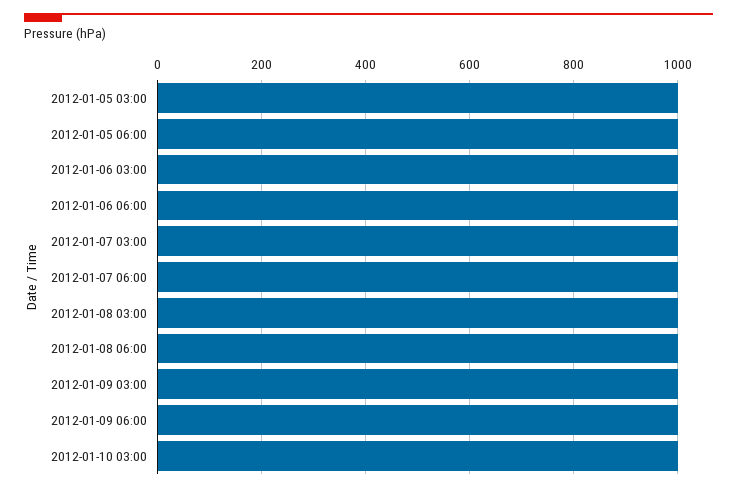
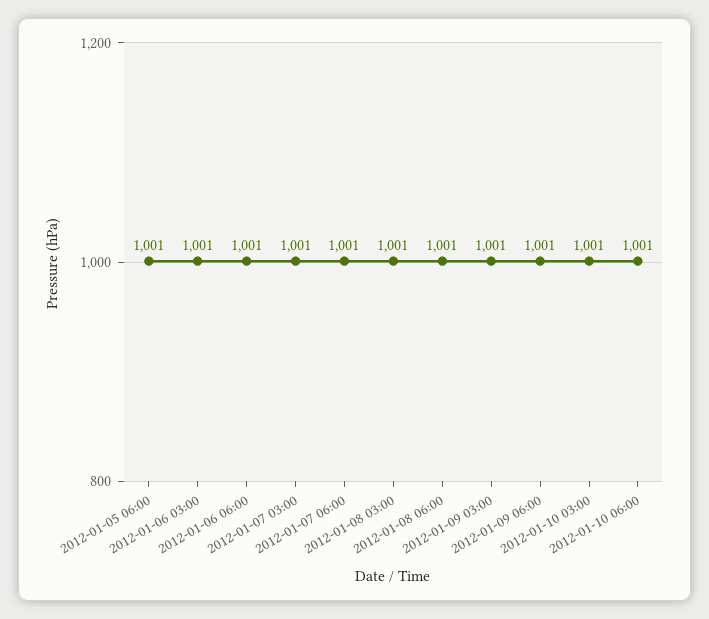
2012-01-05 03:00: 1000 -> none
2012-01-10 06:00: none -> 1001

